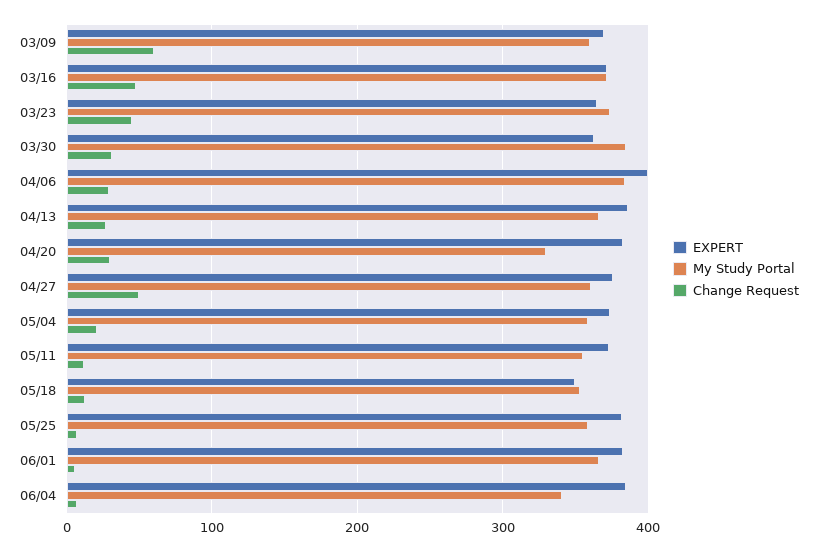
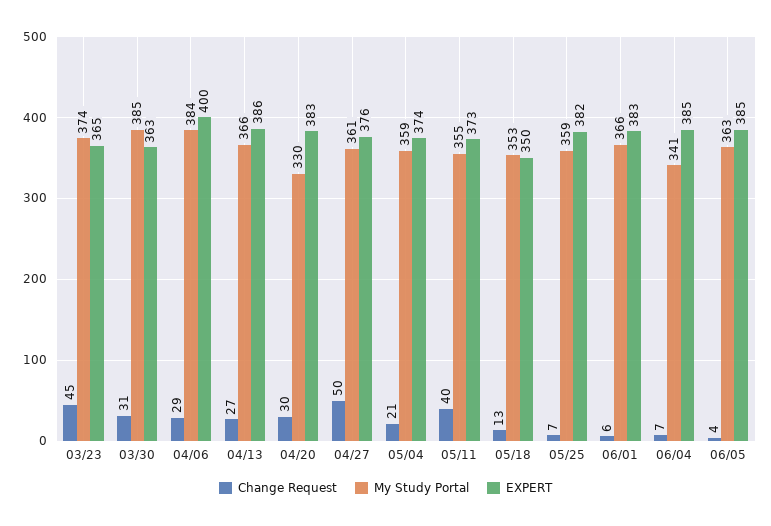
EXPERT, 03/09: 370 -> none
My Study Portal, 03/09: 360 -> none
Change Request, 03/09: 60 -> none
EXPERT, 03/16: 370 -> none
My Study Portal, 03/16: 370 -> none
Change Request, 03/16: 50 -> none
Change Request, 05/11: 10 -> 40
Change Request, 06/05: none -> 4
My Study Portal, 06/05: none -> 363
EXPERT, 06/05: none -> 385

